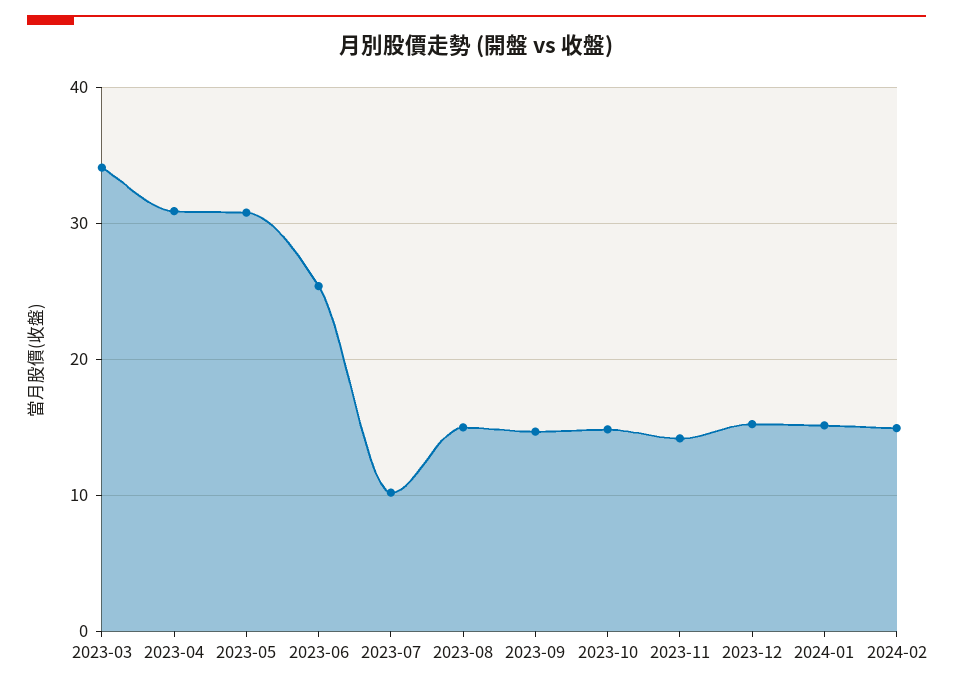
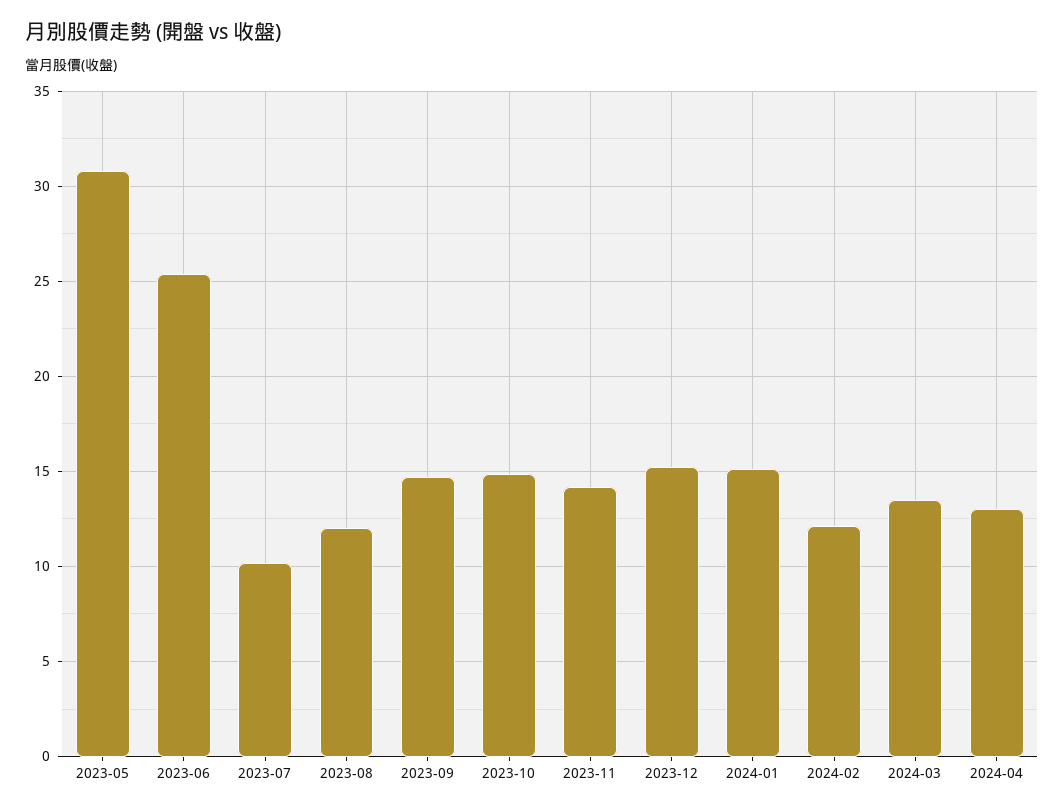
2023-03: 34 -> none
2023-04: 31 -> none
2023-08: 15 -> 12
2024-02: 15 -> 12
2024-03: none -> 13.5
2024-04: none -> 13

